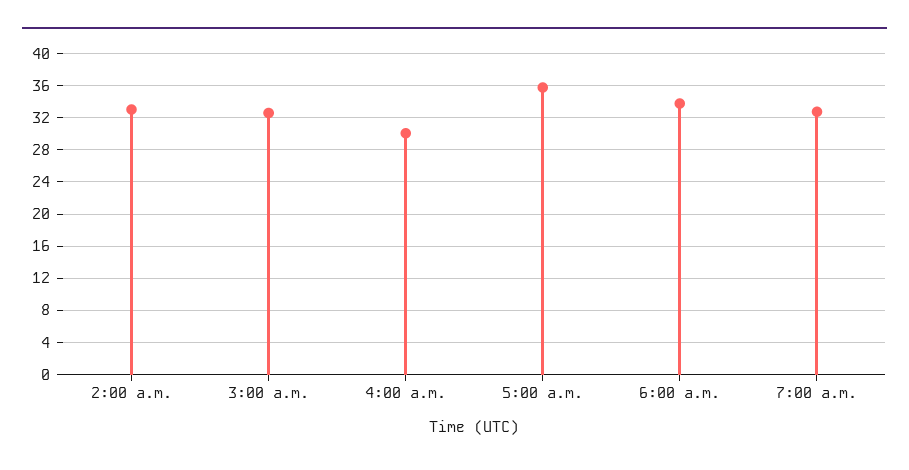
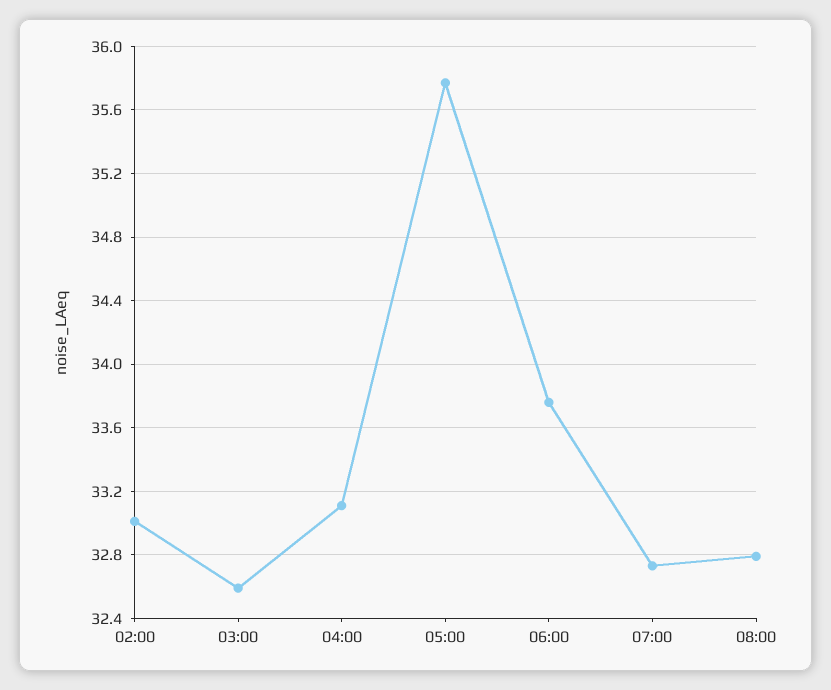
4:00 a.m.: 30 -> 33.1
08:00: none -> 32.8

